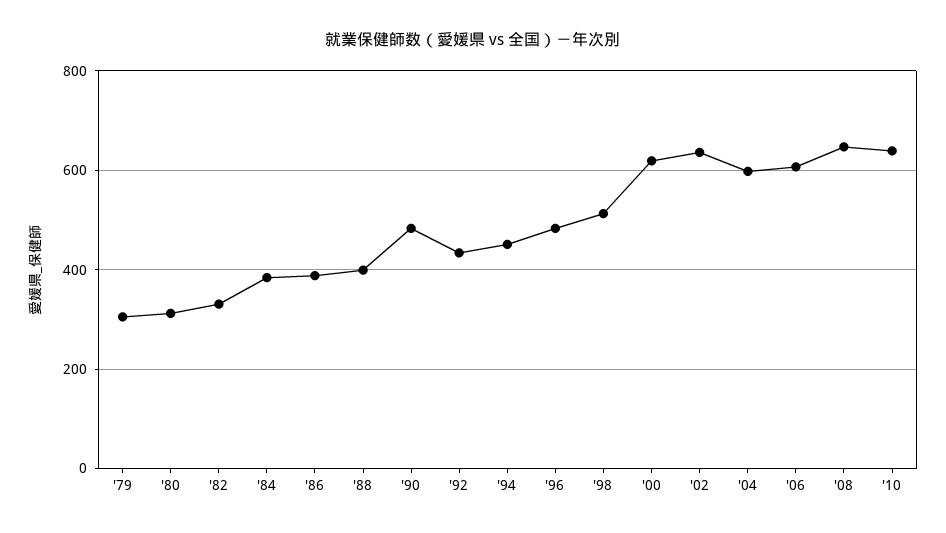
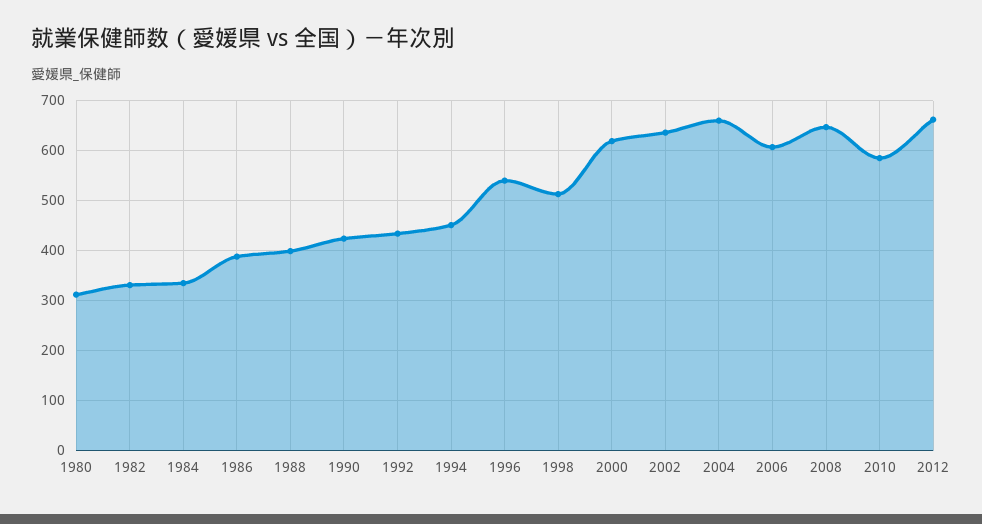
'79: 300 -> none
'84: 380 -> 340
'90: 480 -> 420
'96: 480 -> 540
'04: 600 -> 660
'10: 640 -> 580
2012: none -> 660

